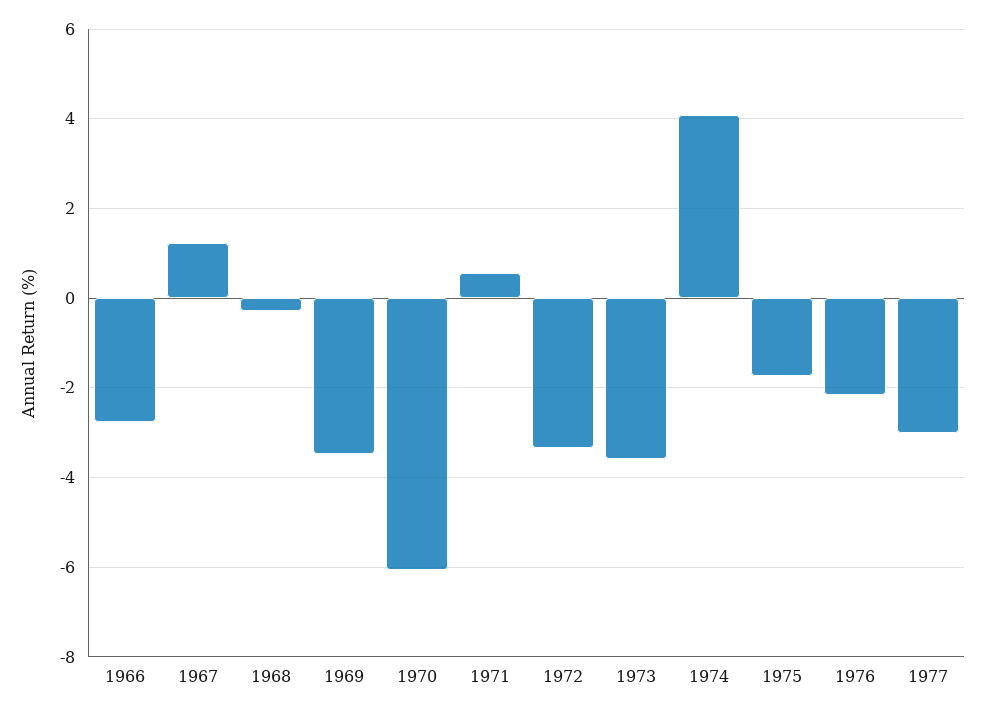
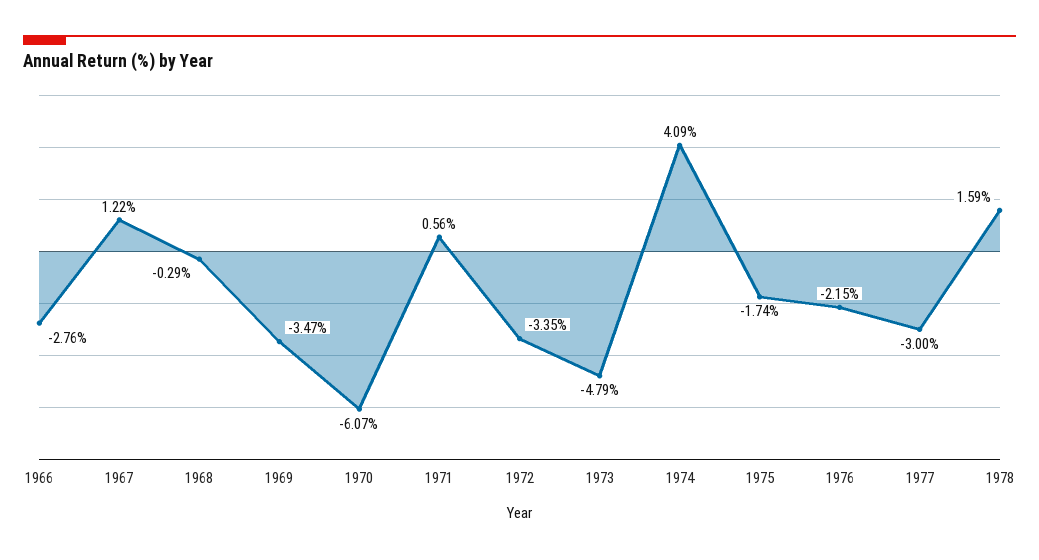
1973: -3.6 -> -4.79
1978: none -> 1.59

